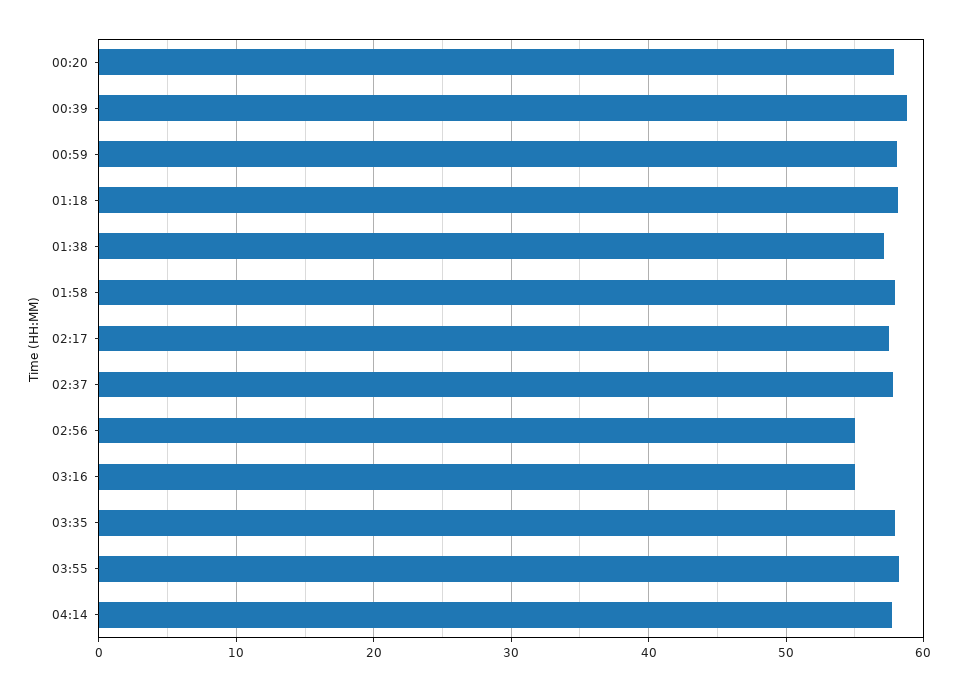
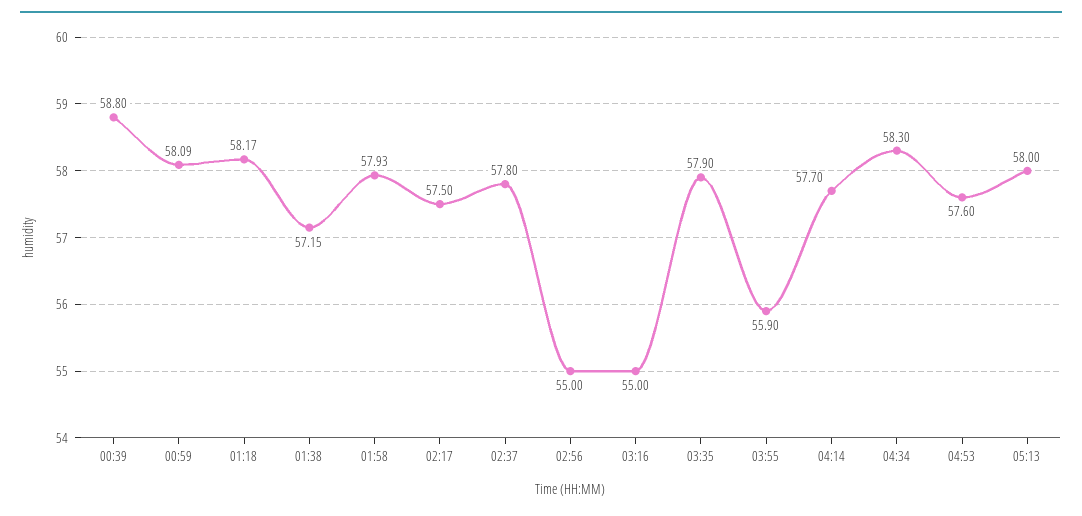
00:20: 58 -> none
03:55: 58 -> 55.9
04:34: none -> 58.3
04:53: none -> 57.6
05:13: none -> 58

